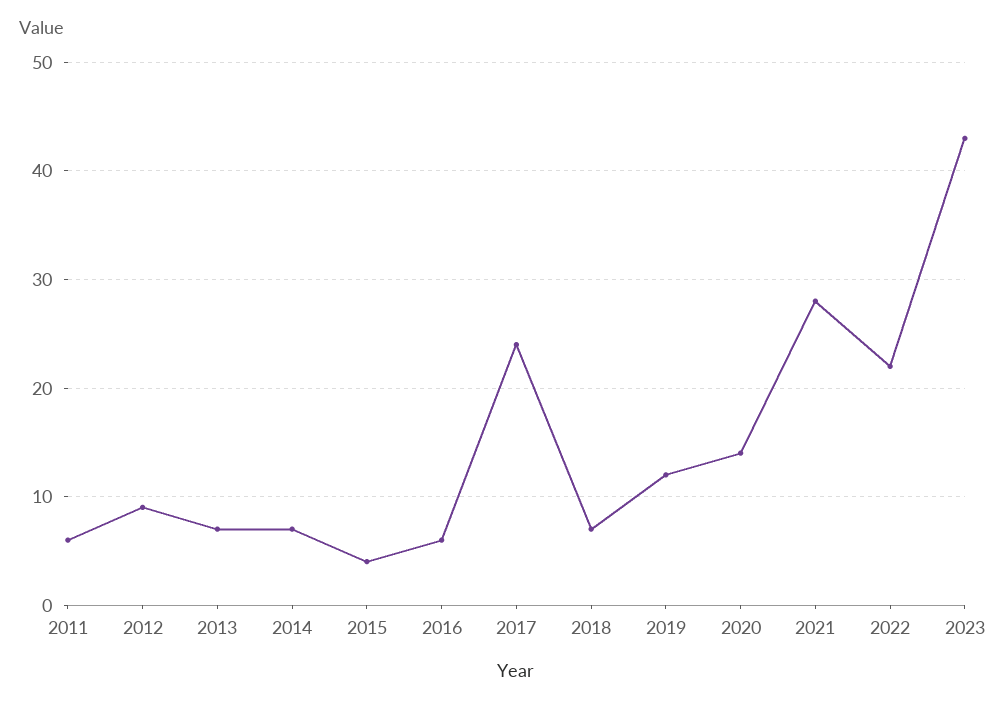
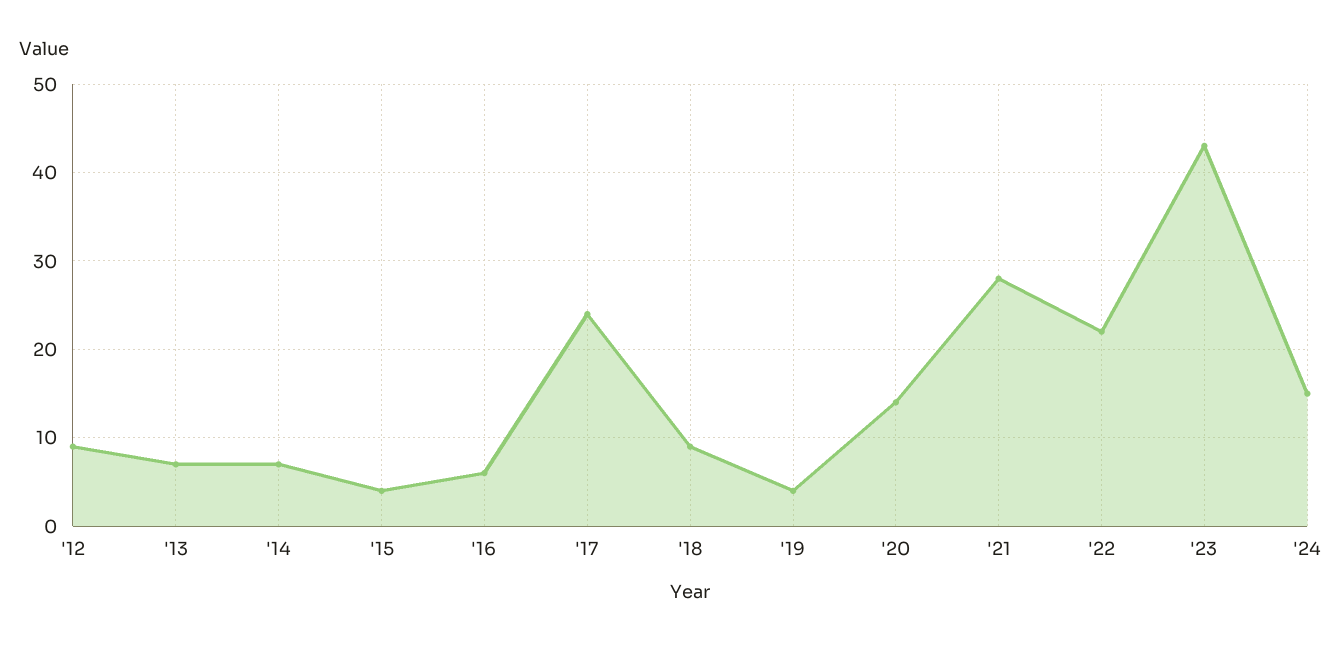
2011: 6 -> none
2018: 7 -> 9
2019: 12 -> 4
'24: none -> 15

